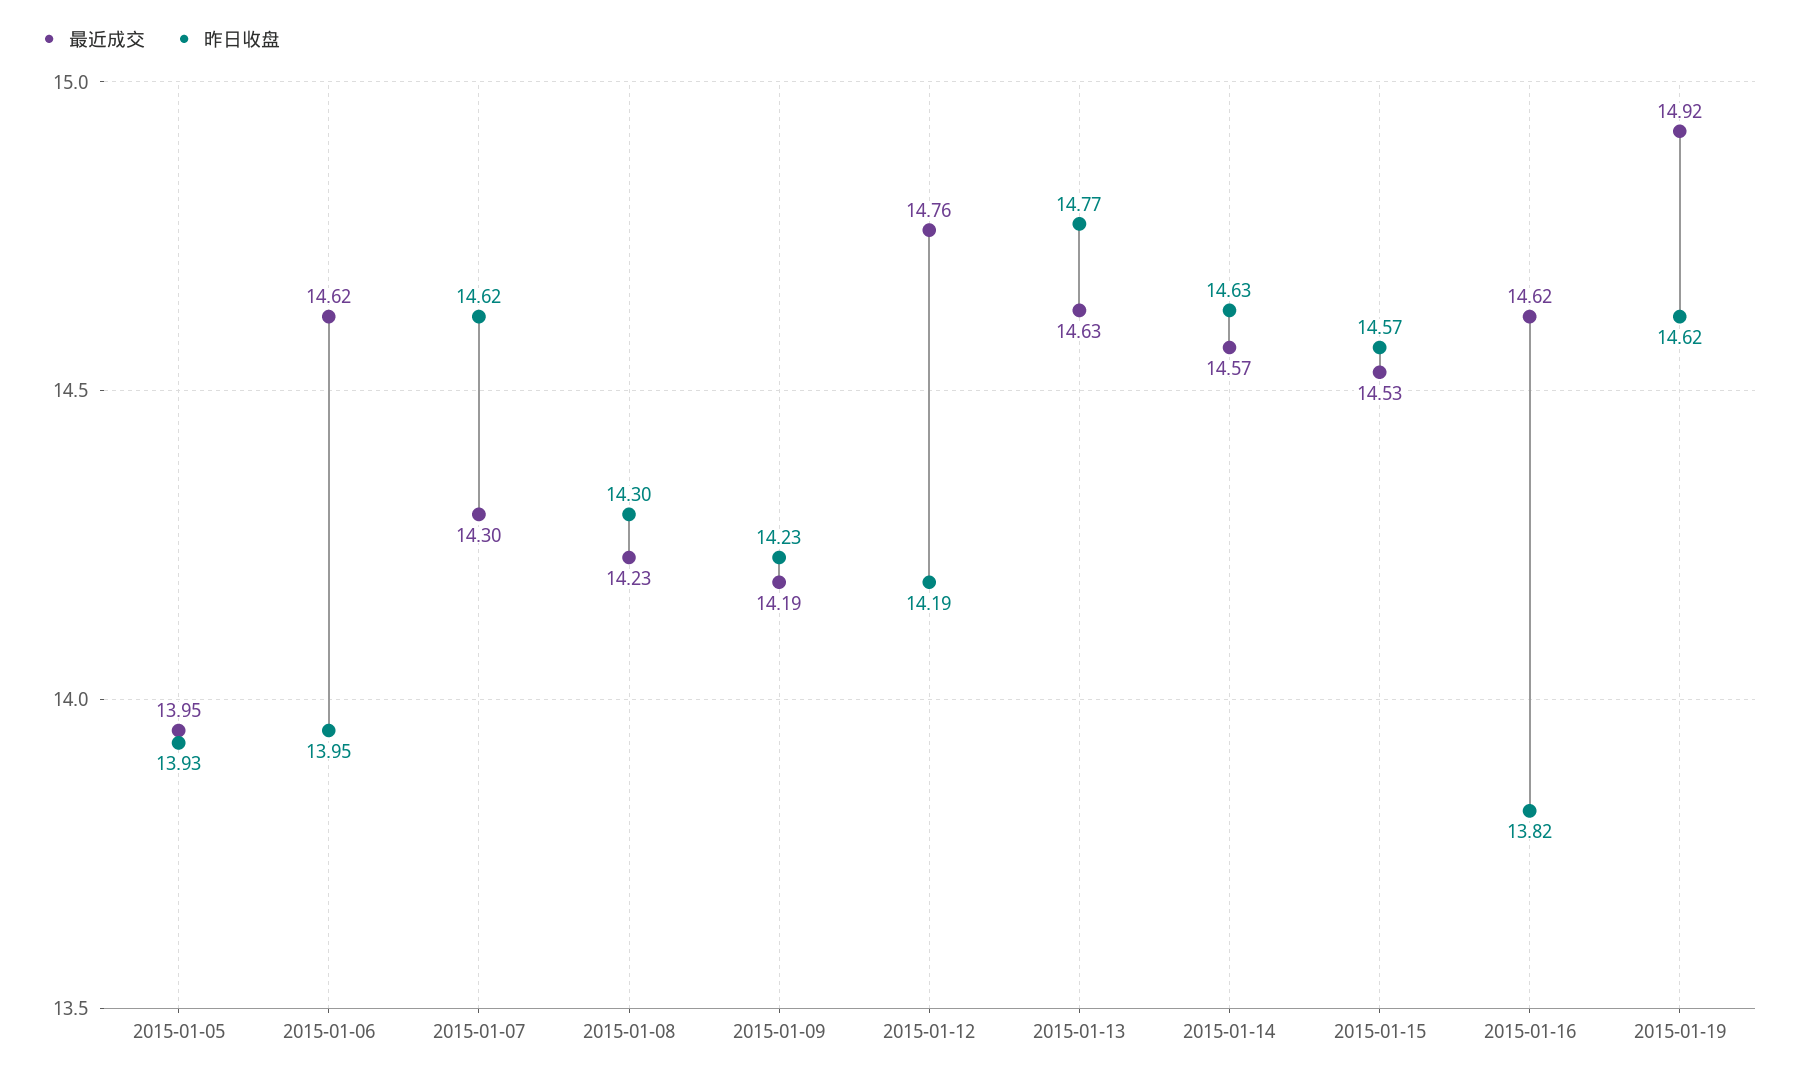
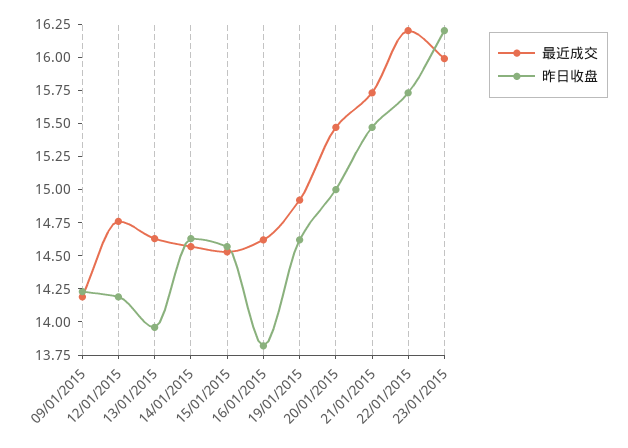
最近成交, 2015-01-05: 13.95 -> none
昨日收盘, 2015-01-05: 13.93 -> none
最近成交, 2015-01-06: 14.62 -> none
昨日收盘, 2015-01-06: 13.95 -> none
最近成交, 2015-01-07: 14.3 -> none
昨日收盘, 2015-01-07: 14.62 -> none
最近成交, 2015-01-08: 14.23 -> none
昨日收盘, 2015-01-08: 14.3 -> none
昨日收盘, 2015-01-13: 14.77 -> 14
最近成交, 20/01/2015: none -> 15.5
昨日收盘, 20/01/2015: none -> 15
最近成交, 21/01/2015: none -> 15.75
昨日收盘, 21/01/2015: none -> 15.5
最近成交, 22/01/2015: none -> 16.25
昨日收盘, 22/01/2015: none -> 15.75
最近成交, 23/01/2015: none -> 16
昨日收盘, 23/01/2015: none -> 16.25

